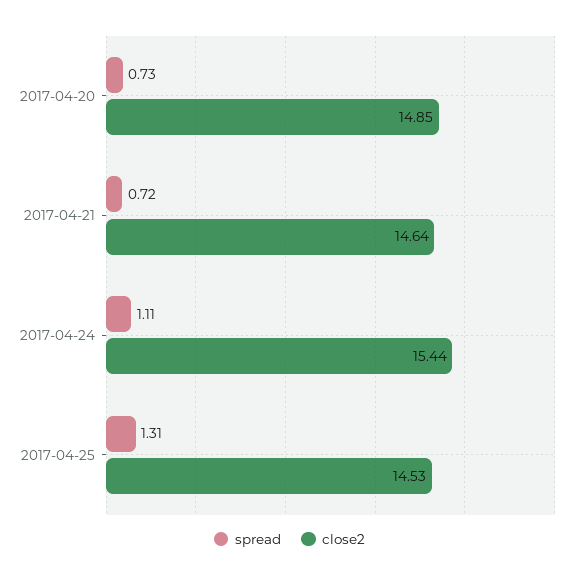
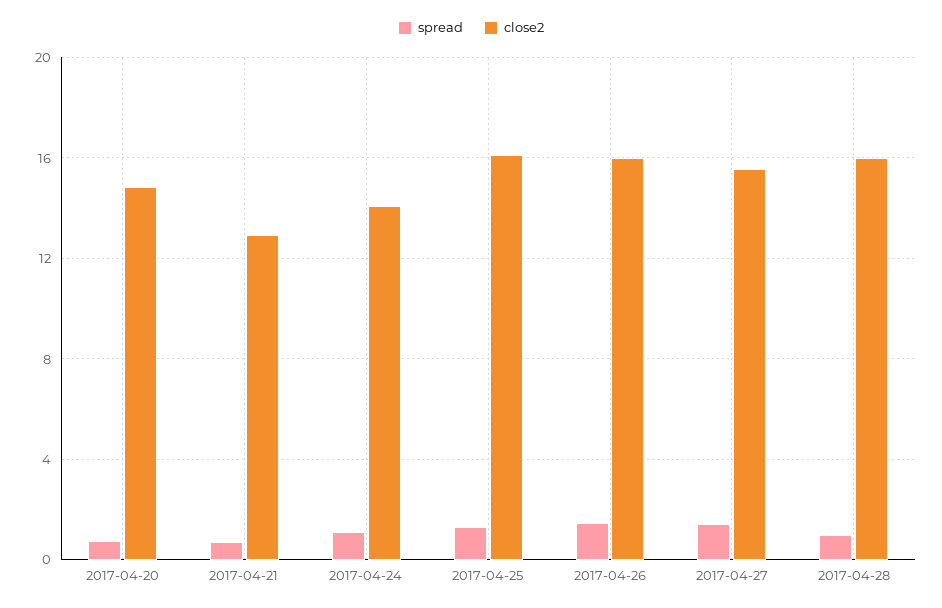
close2, 2017-04-21: 14.64 -> 13
close2, 2017-04-24: 15.44 -> 14
close2, 2017-04-25: 14.53 -> 16
spread, 2017-04-26: none -> 1.5
close2, 2017-04-26: none -> 16
spread, 2017-04-27: none -> 1.5
close2, 2017-04-27: none -> 15.5
spread, 2017-04-28: none -> 1
close2, 2017-04-28: none -> 16

